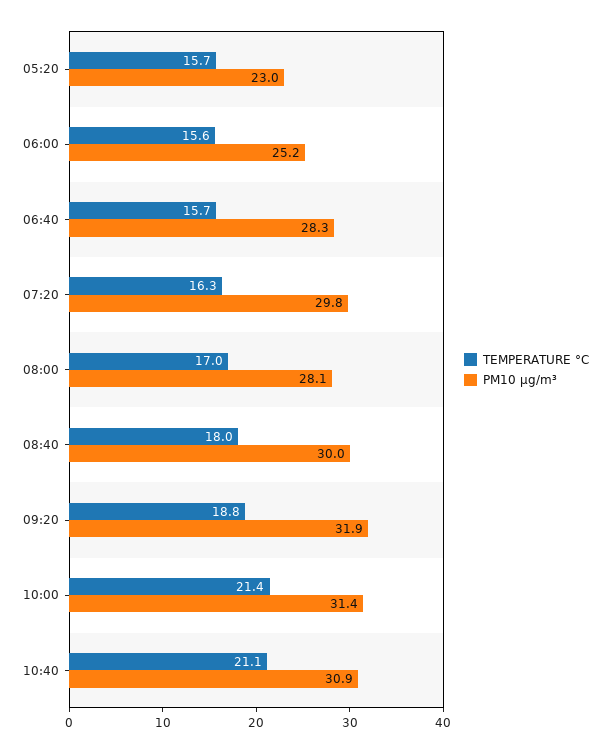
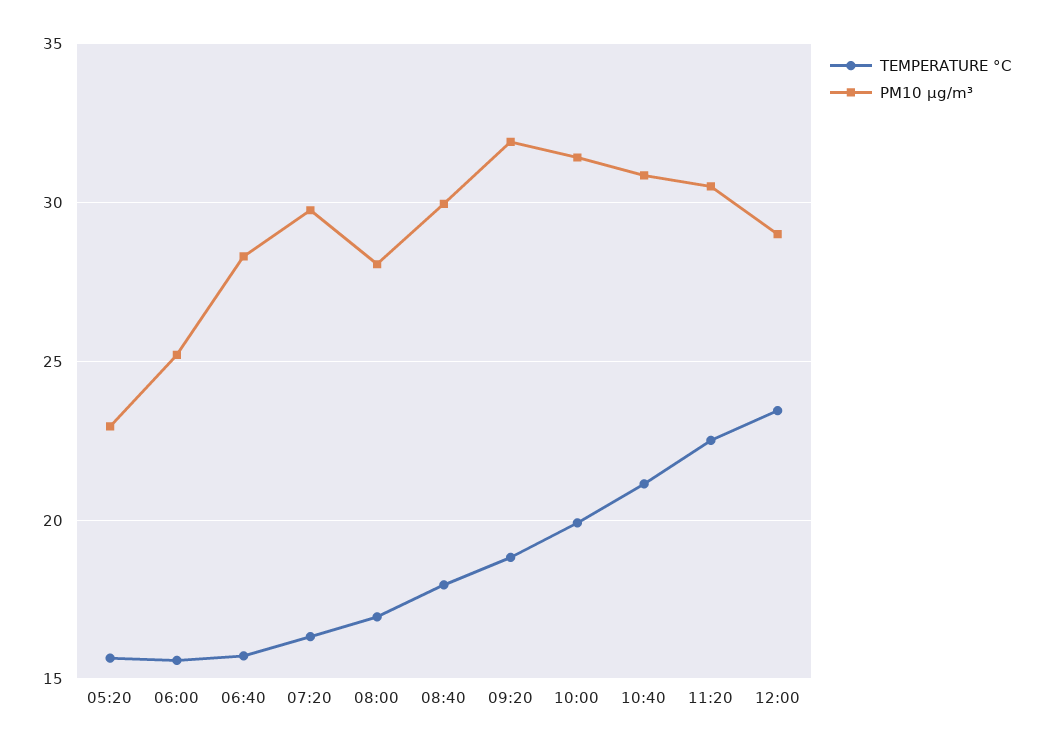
TEMPERATURE °C, 10:00: 21.4 -> 20
TEMPERATURE °C, 11:20: none -> 22.5
PM10 µg/m³, 11:20: none -> 30.5
TEMPERATURE °C, 12:00: none -> 23.5
PM10 µg/m³, 12:00: none -> 29

